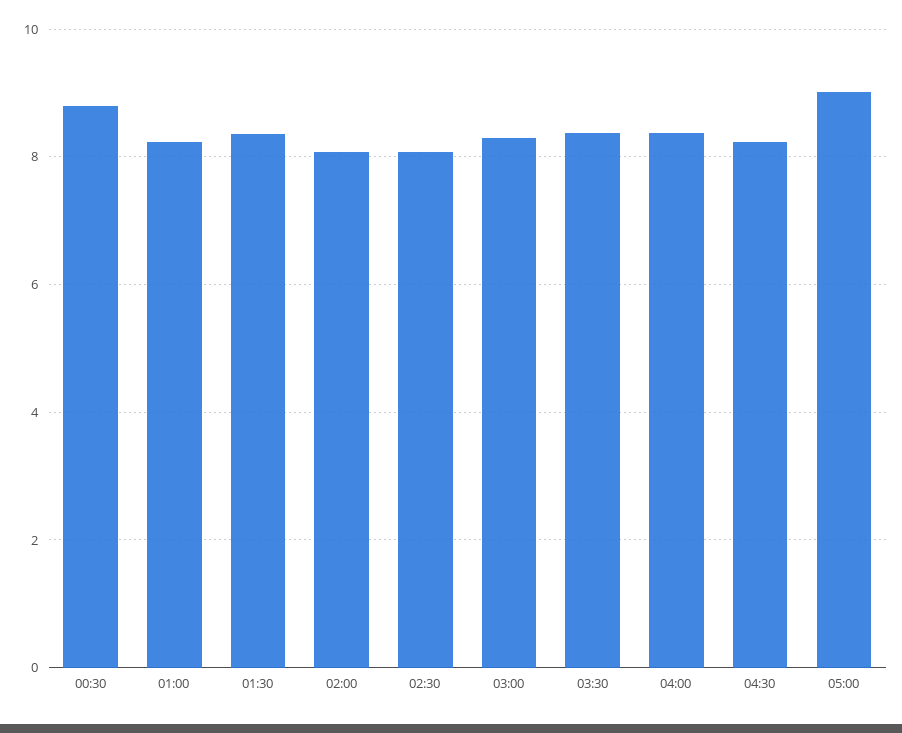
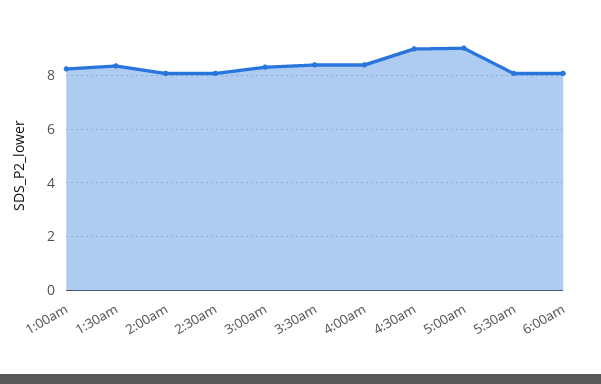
00:30: 8.8 -> none
04:30: 8.2 -> 9
5:30am: none -> 8
6:00am: none -> 8

